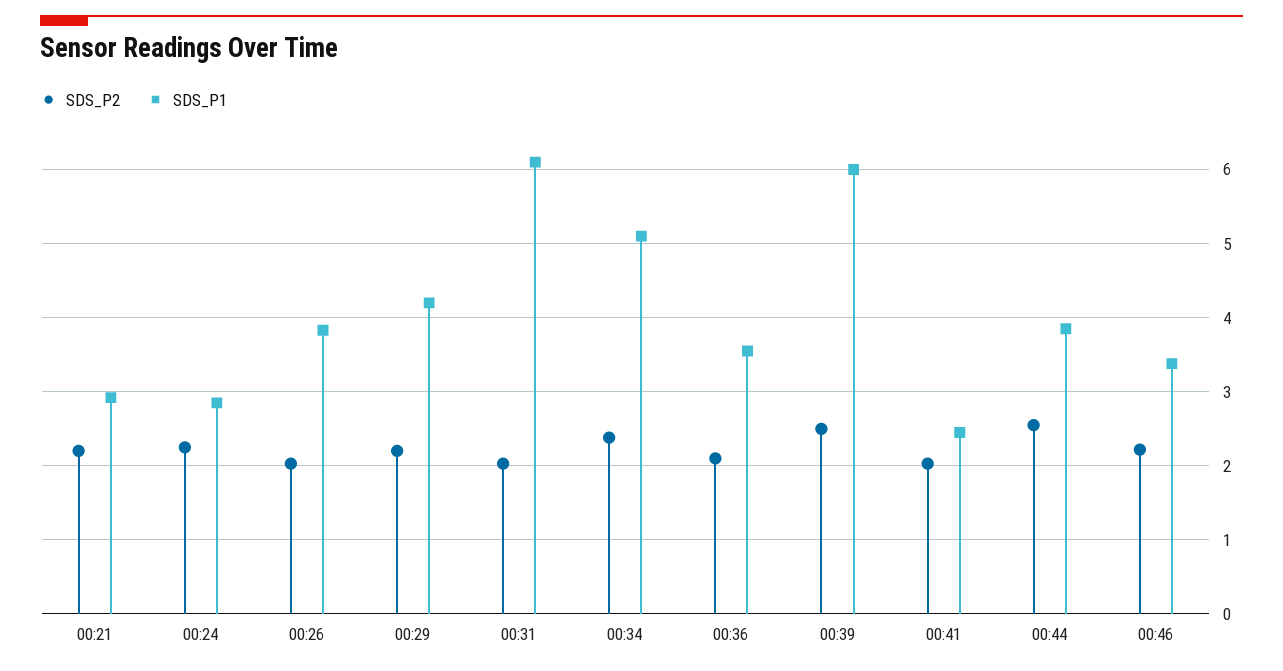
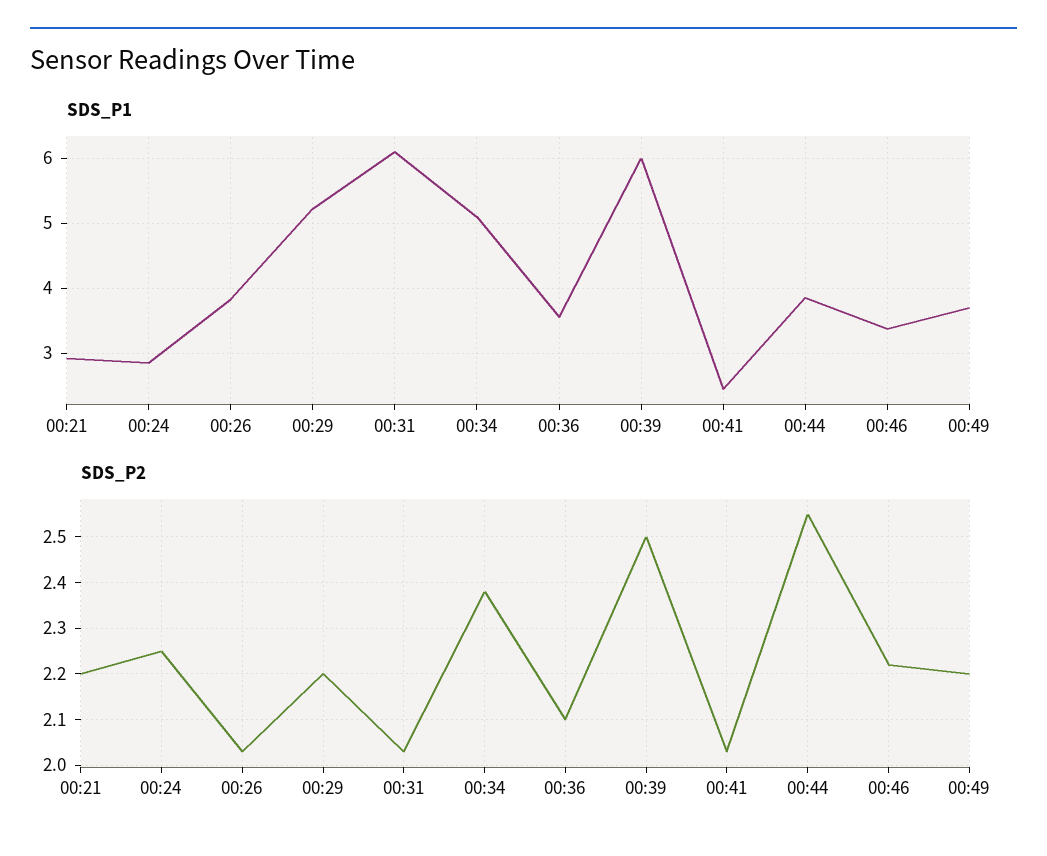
SDS_P1, 00:29: 4.2 -> 5.2
SDS_P1, 00:49: none -> 3.7
SDS_P2, 00:49: none -> 2.2

